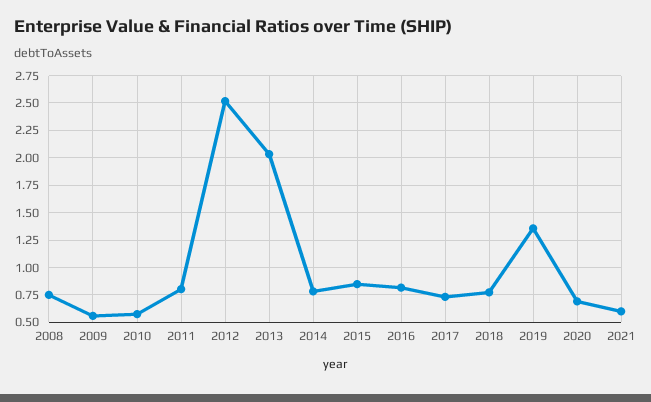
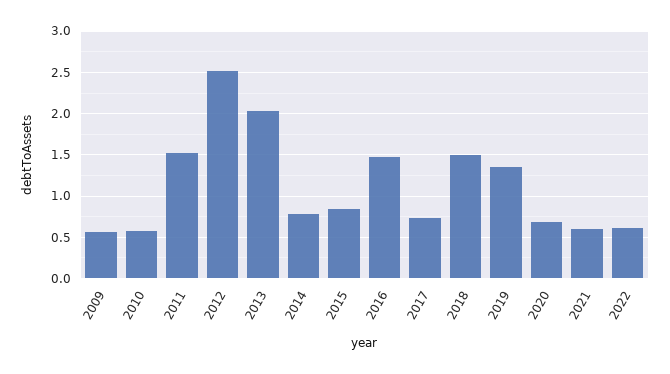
2008: 0.75 -> none
2011: 0.75 -> 1.5
2016: 0.75 -> 1.5
2018: 0.75 -> 1.5
2022: none -> 0.6

